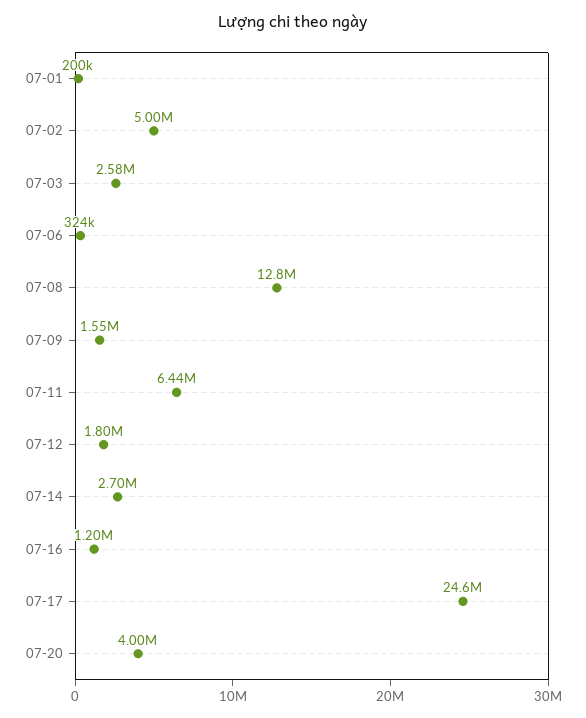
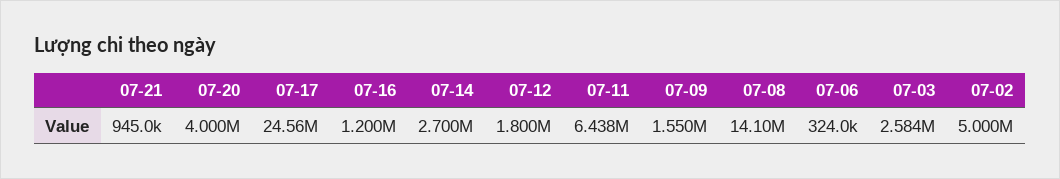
07-01: 200000 -> none
07-08: 12800000 -> 14100000
07-21: none -> 945000

